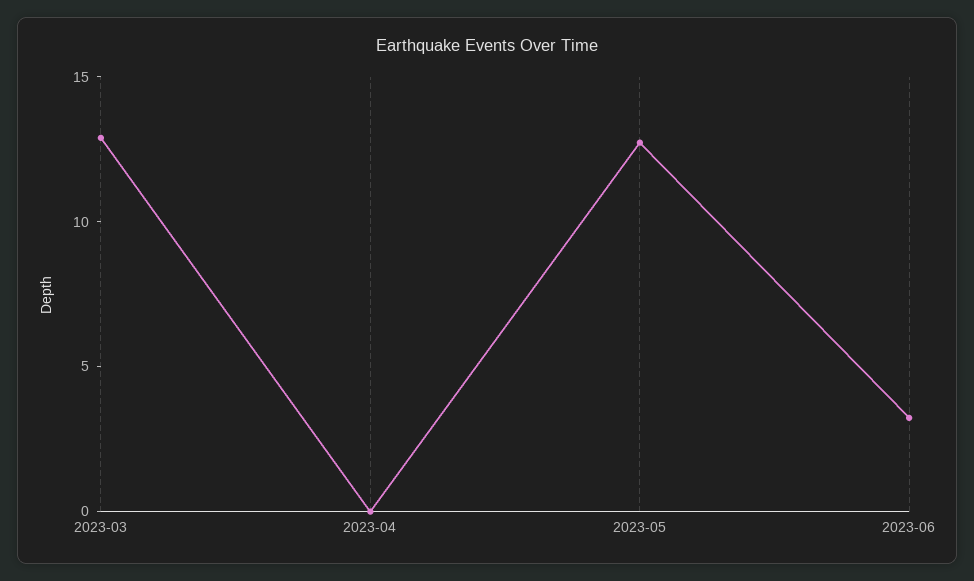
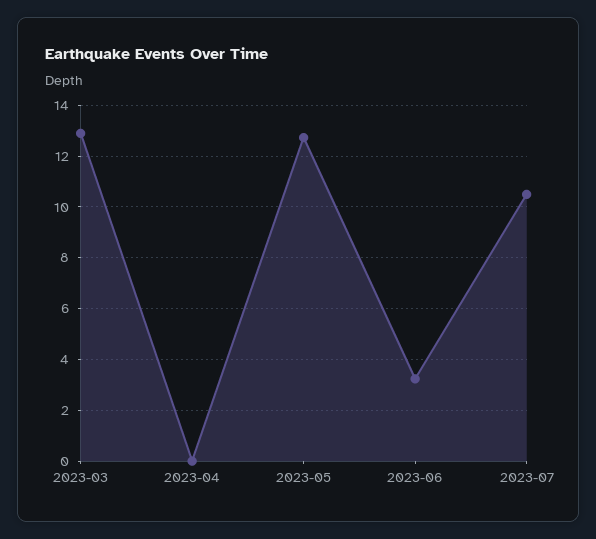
2023-07: none -> 10.5

